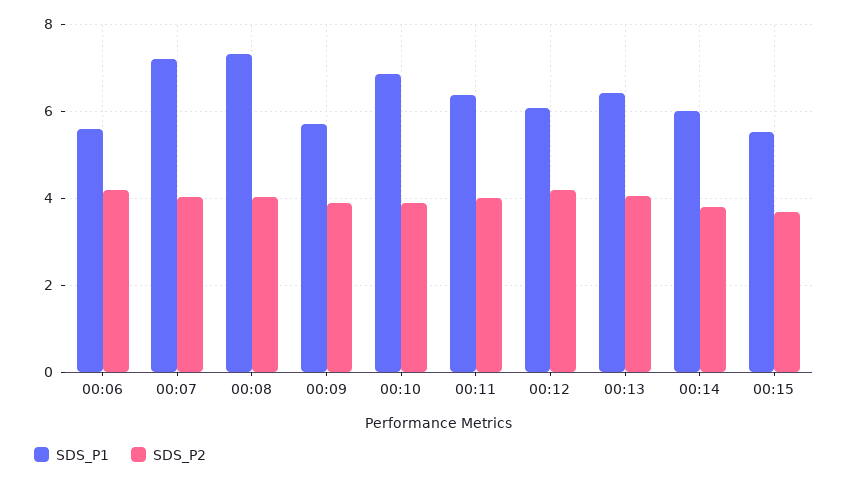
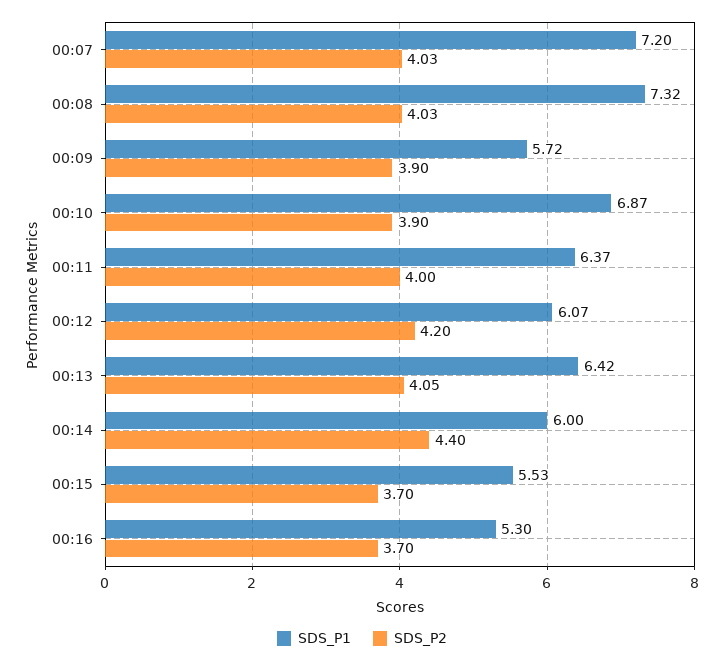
SDS_P1, 00:06: 5.6 -> none
SDS_P2, 00:06: 4.2 -> none
SDS_P2, 00:14: 3.8 -> 4.4
SDS_P1, 00:16: none -> 5.3
SDS_P2, 00:16: none -> 3.7

